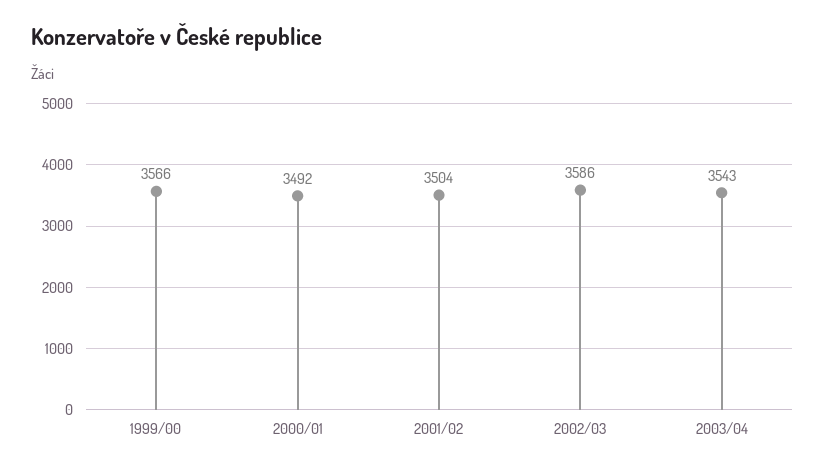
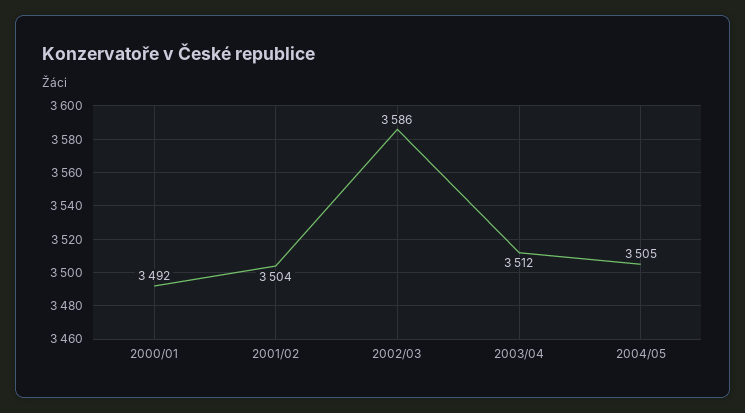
1999/00: 3566 -> none
2003/04: 3543 -> 3512
2004/05: none -> 3505

